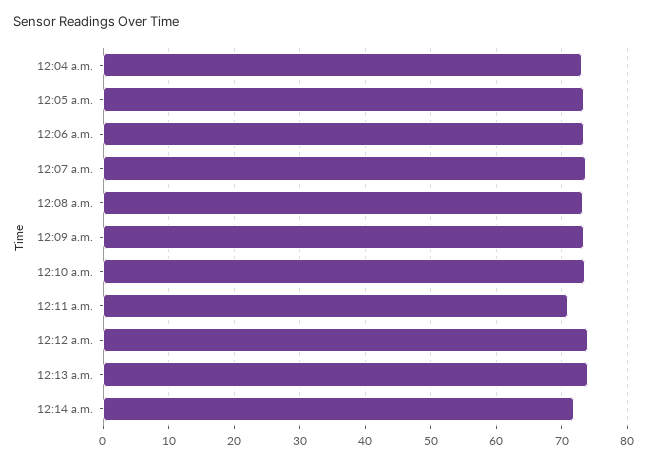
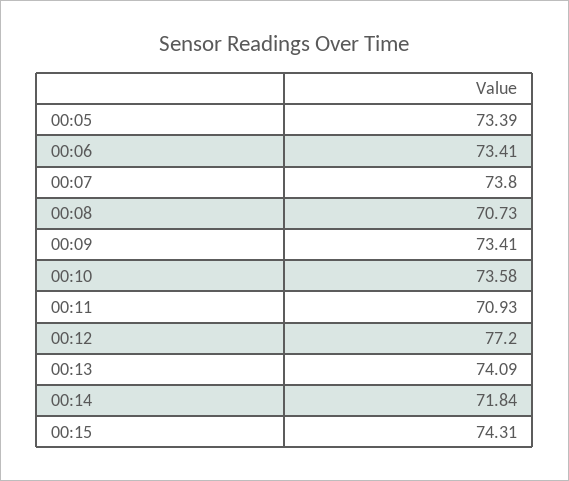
12:04 a.m.: 73 -> none
12:08 a.m.: 73 -> 70.73
12:12 a.m.: 74 -> 77.2
00:15: none -> 74.31

